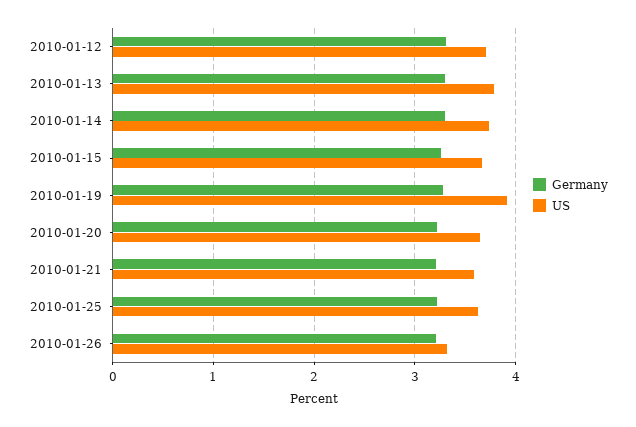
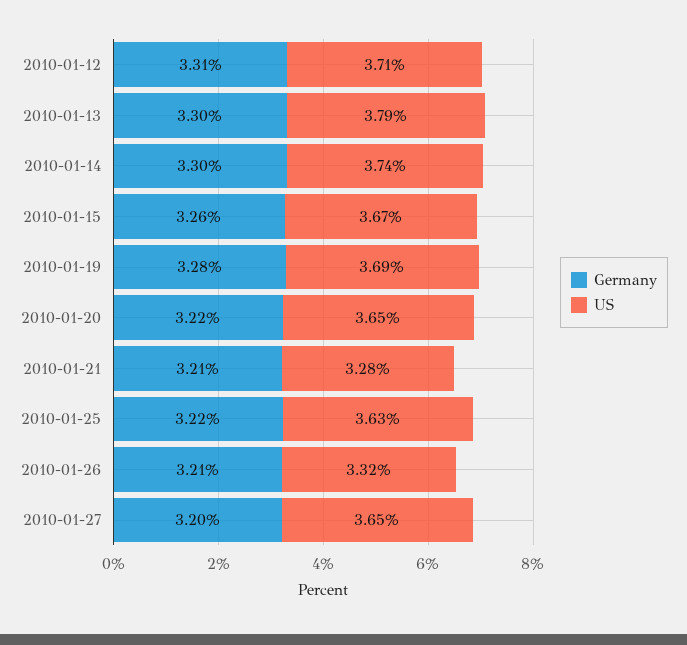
US, 2010-01-19: 3.9 -> 3.69
US, 2010-01-21: 3.6 -> 3.28
Germany, 2010-01-27: none -> 3.2
US, 2010-01-27: none -> 3.65

